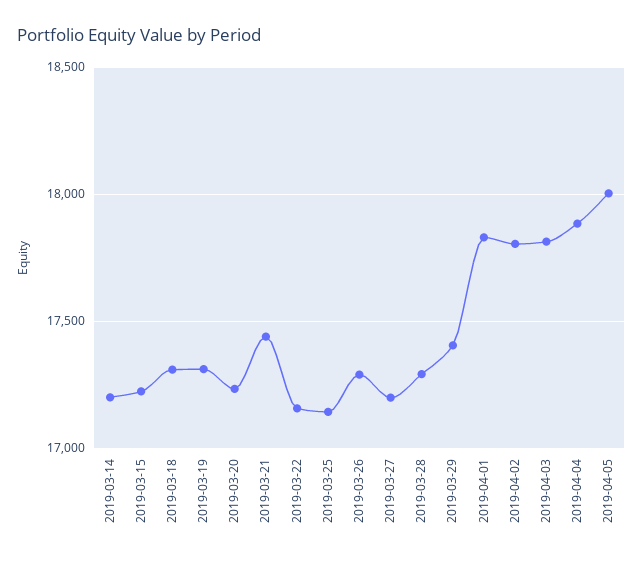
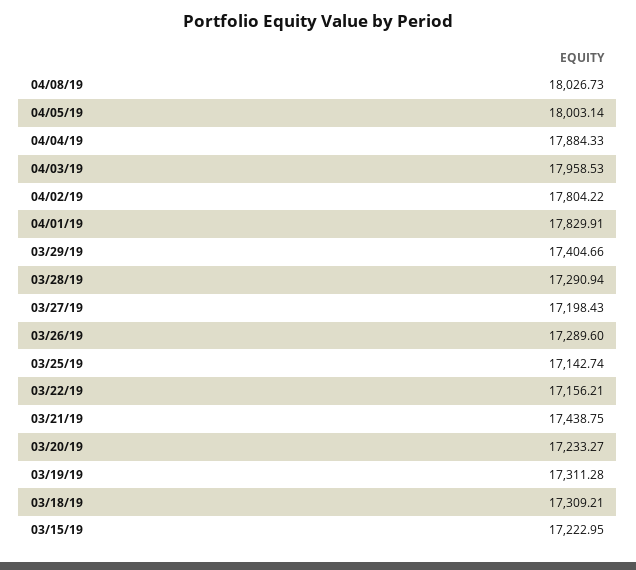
2019-03-14: 17200 -> none
2019-04-03: 17800 -> 17958.53
04/08/19: none -> 18026.73

